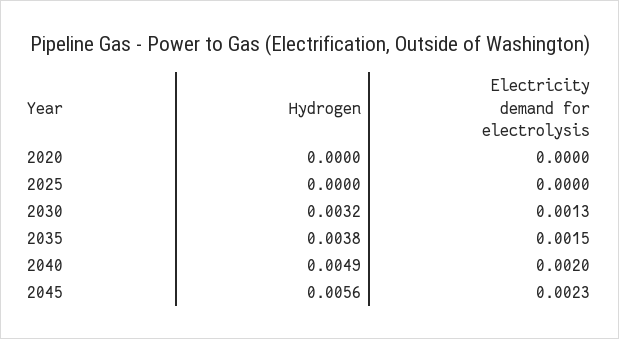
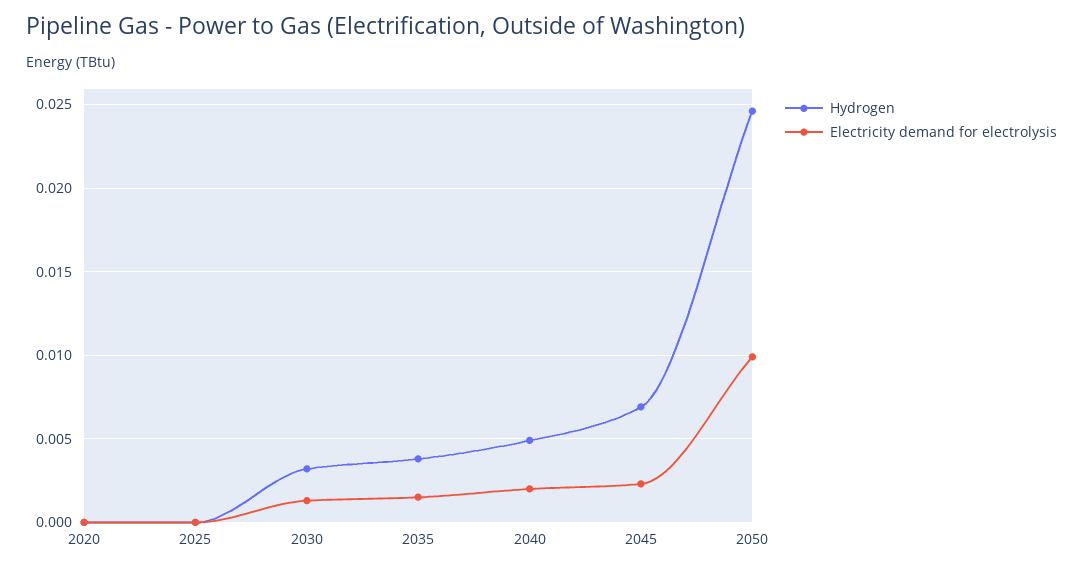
Hydrogen, 2045: 0.0056 -> 0.007
Hydrogen, 2050: none -> 0.0245
Electricity demand for electrolysis, 2050: none -> 0.01

